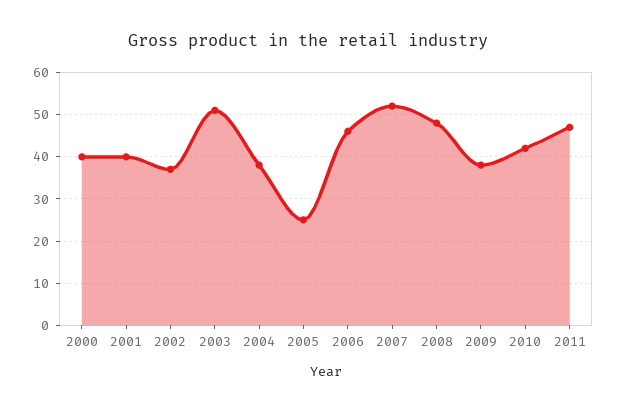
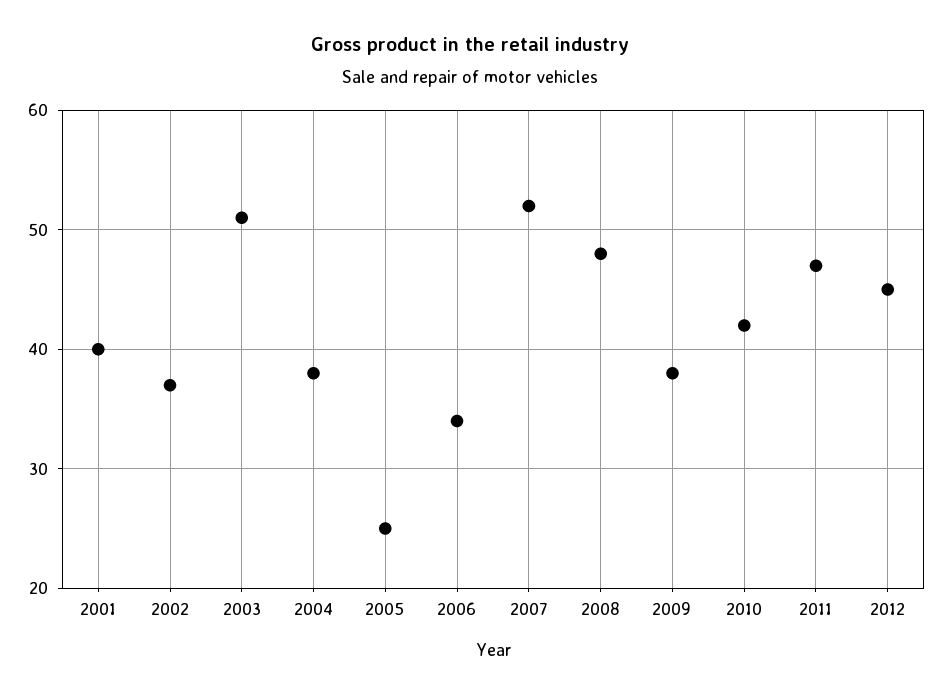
2000: 40 -> none
2006: 45 -> 34
2012: none -> 45

